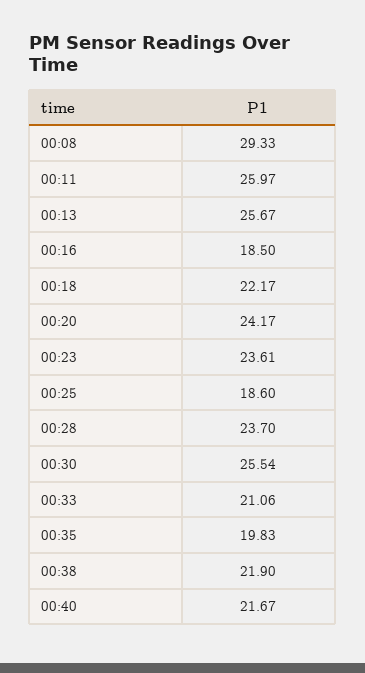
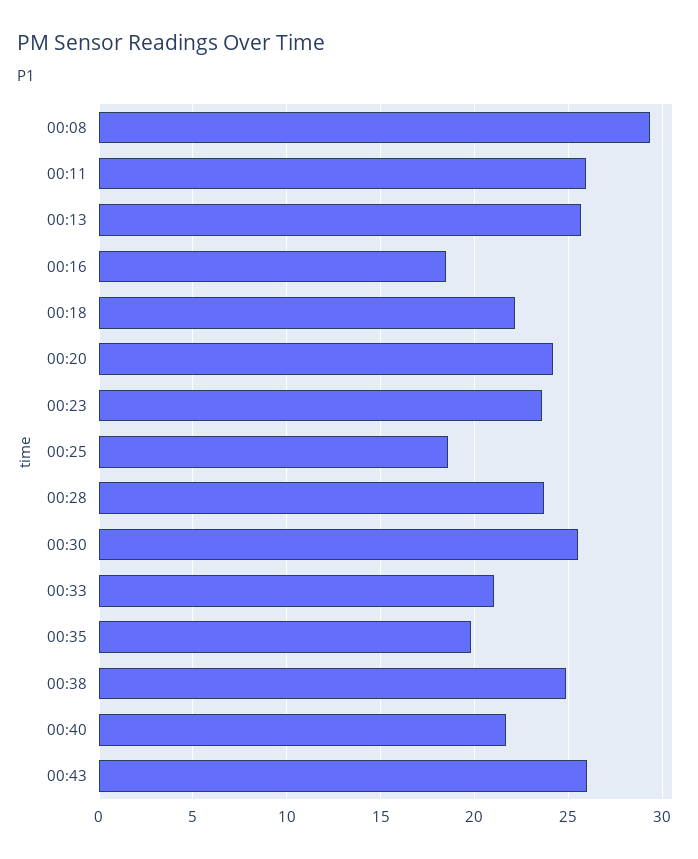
00:38: 21.9 -> 25
00:43: none -> 26

